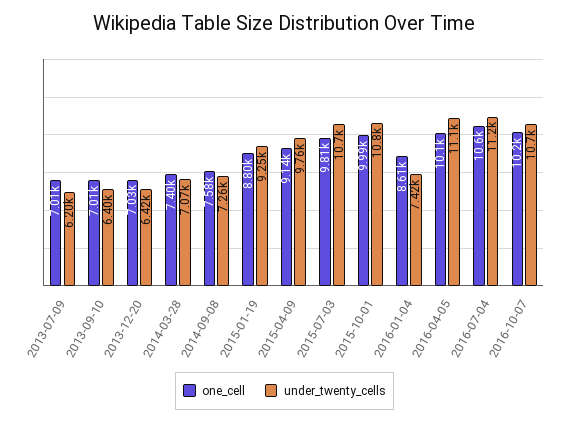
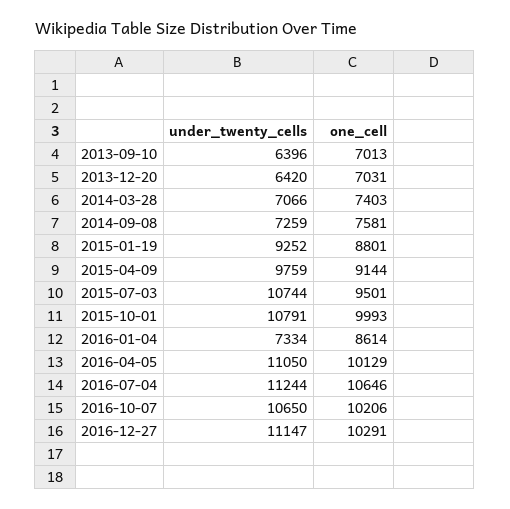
one_cell, 2013-07-09: 7010 -> none
under_twenty_cells, 2013-07-09: 6200 -> none
one_cell, 2015-07-03: 9810 -> 9501
under_twenty_cells, 2016-01-04: 7420 -> 7334
under_twenty_cells, 2016-12-27: none -> 11147
one_cell, 2016-12-27: none -> 10291

